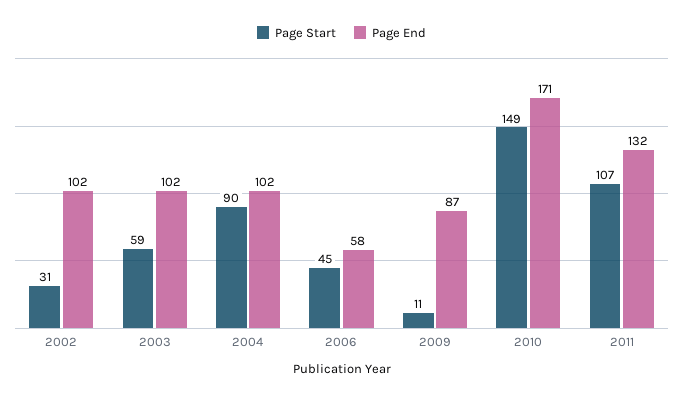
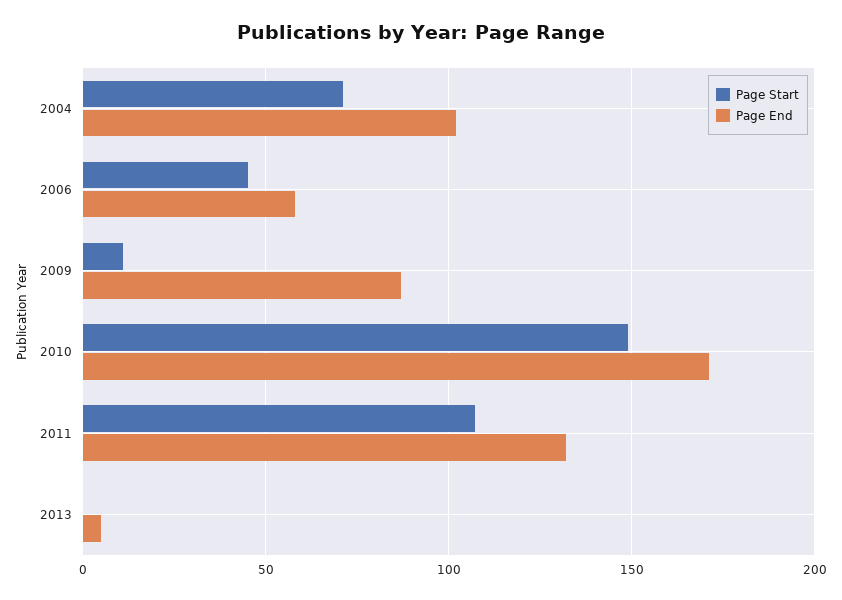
Page Start, 2002: 31 -> none
Page End, 2002: 102 -> none
Page Start, 2003: 59 -> none
Page End, 2003: 102 -> none
Page Start, 2004: 90 -> 70
Page Start, 2013: none -> 0
Page End, 2013: none -> 5

